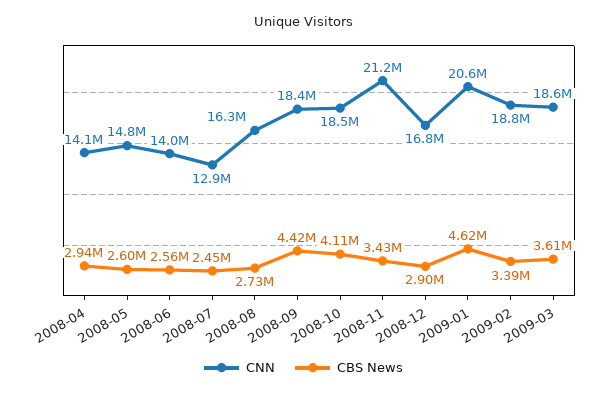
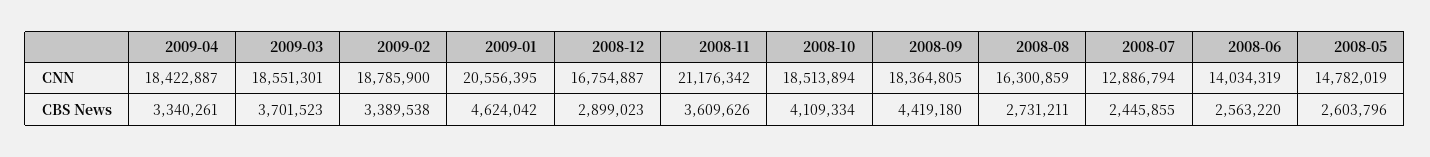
CNN, 2008-04: 14100000 -> none
CBS News, 2008-04: 2940000 -> none
CBS News, 2008-11: 3430000 -> 3609626
CBS News, 2009-03: 3610000 -> 3701523
CNN, 2009-04: none -> 18422887
CBS News, 2009-04: none -> 3340261

